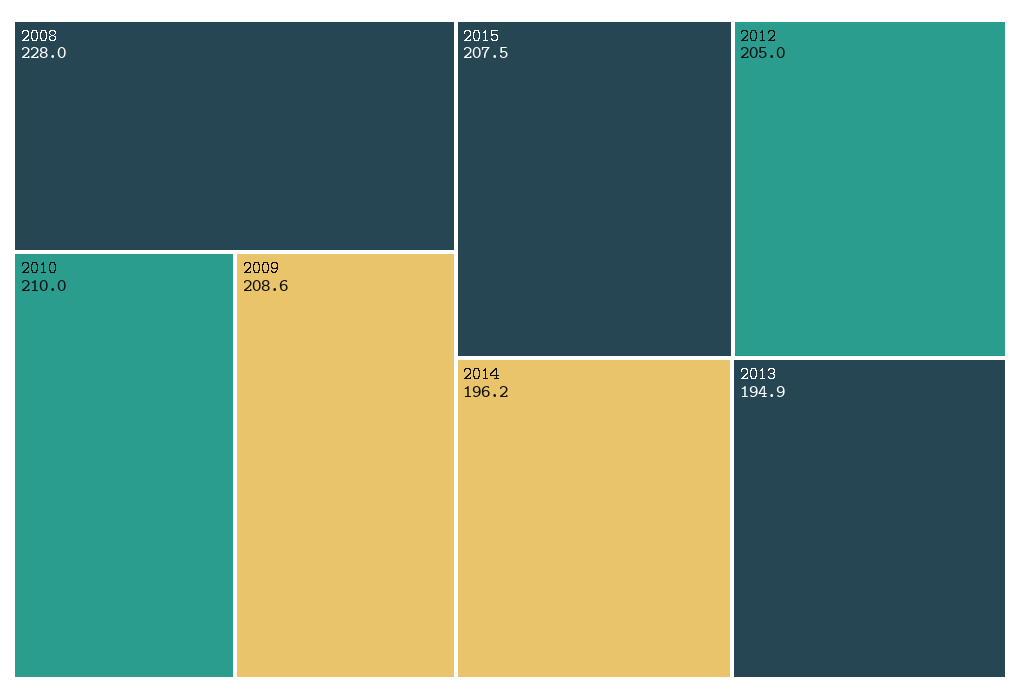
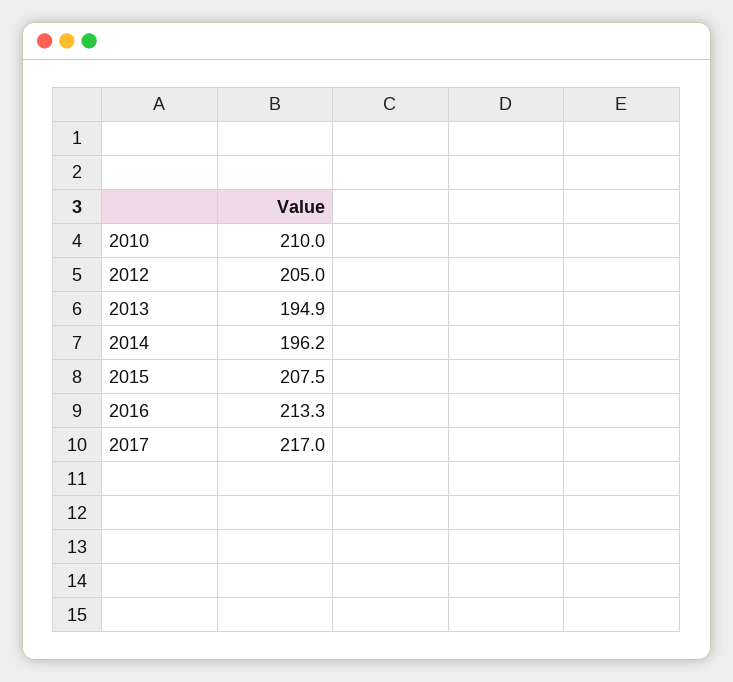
2008: 228 -> none
2009: 208.6 -> none
2016: none -> 213.3
2017: none -> 217

